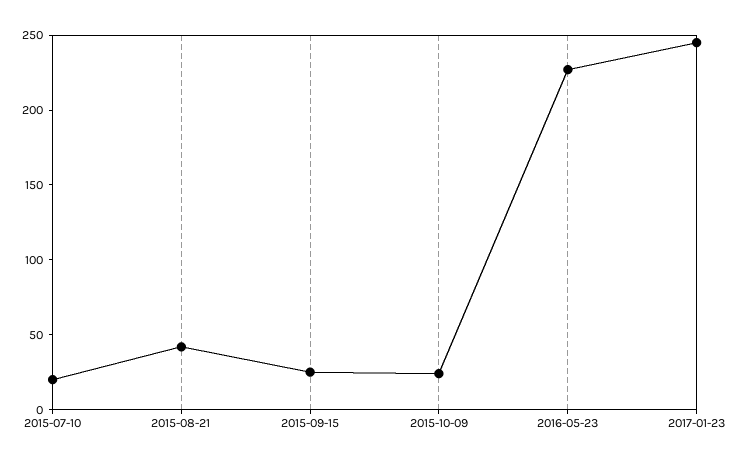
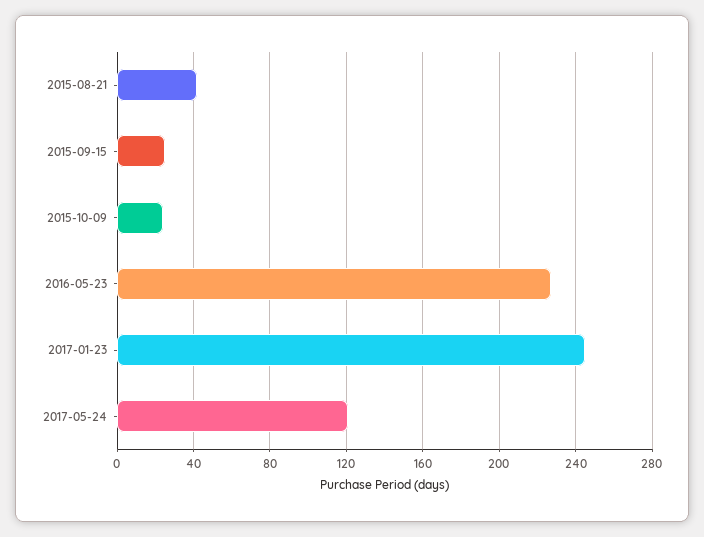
2015-07-10: 20 -> none
2017-05-24: none -> 120

